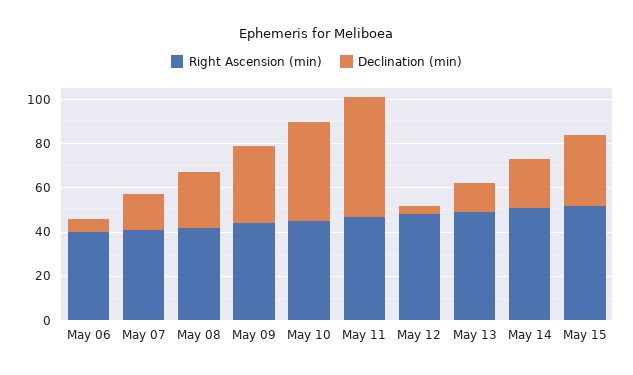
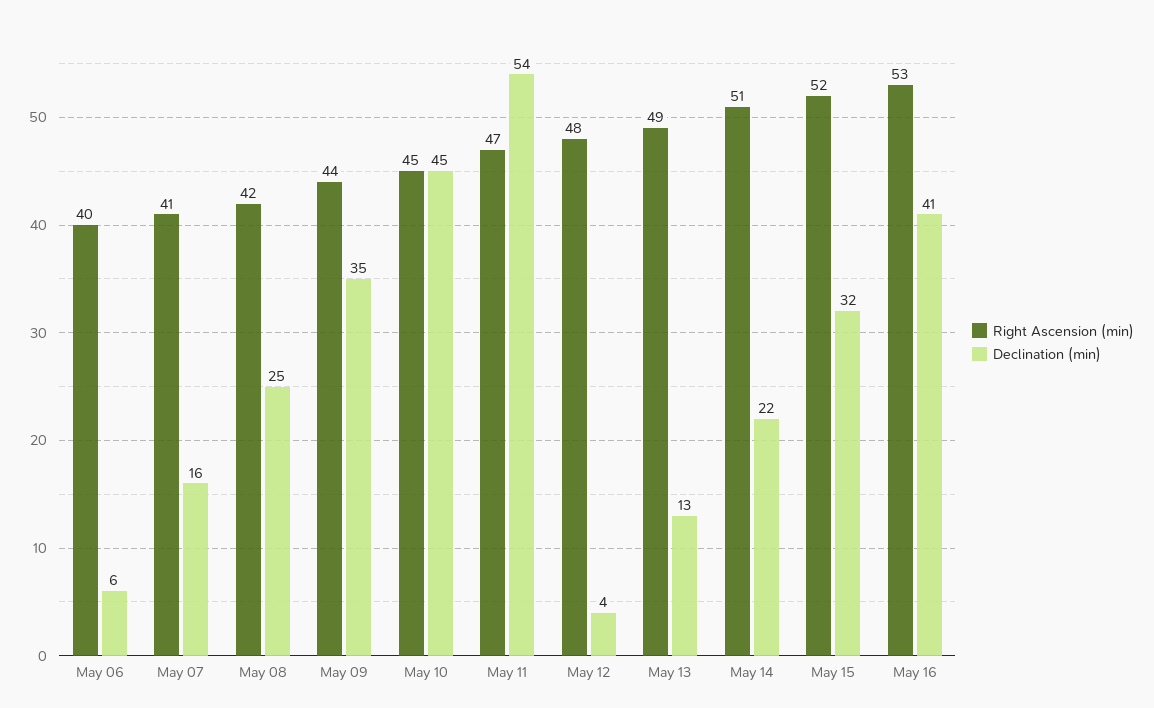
Right Ascension (min), May 16: none -> 53
Declination (min), May 16: none -> 41

